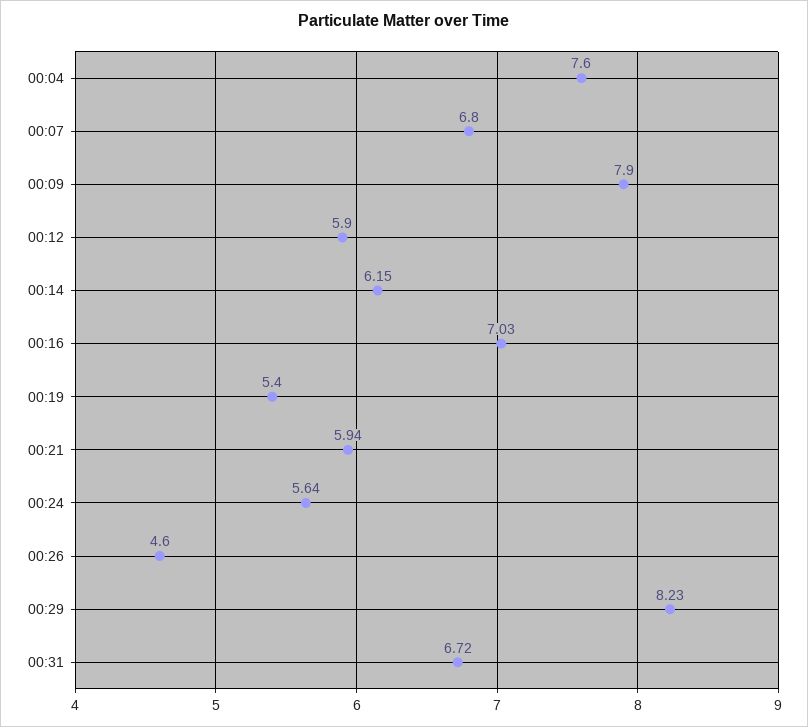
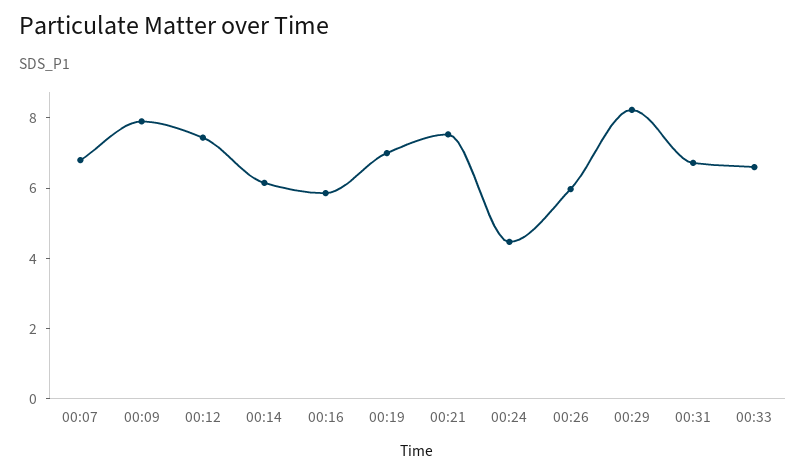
00:04: 7.6 -> none
00:12: 5.9 -> 7.5
00:16: 7.03 -> 6
00:19: 5.4 -> 7
00:21: 5.94 -> 7.5
00:24: 5.64 -> 4.5
00:26: 4.6 -> 6
00:33: none -> 6.5

